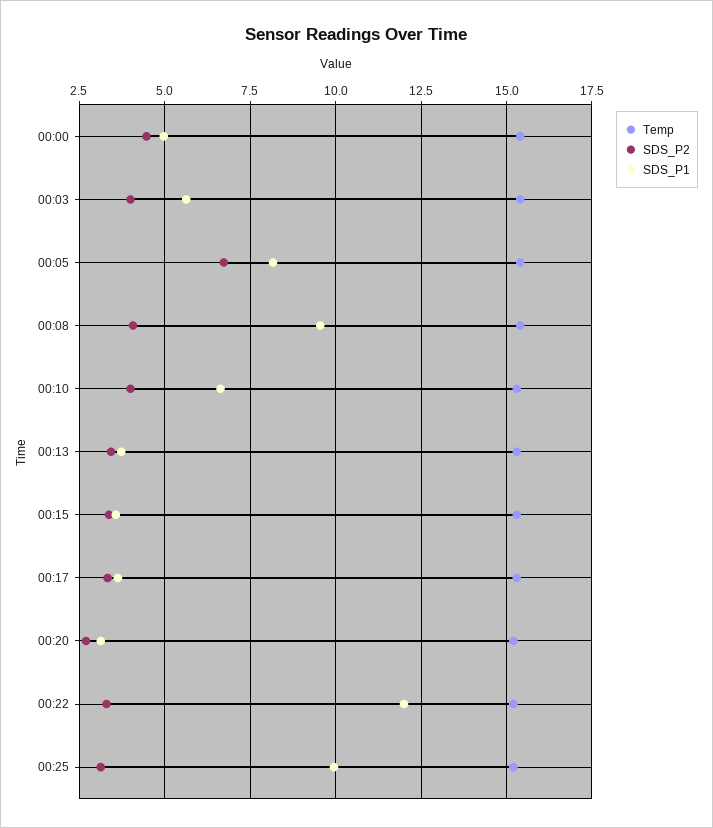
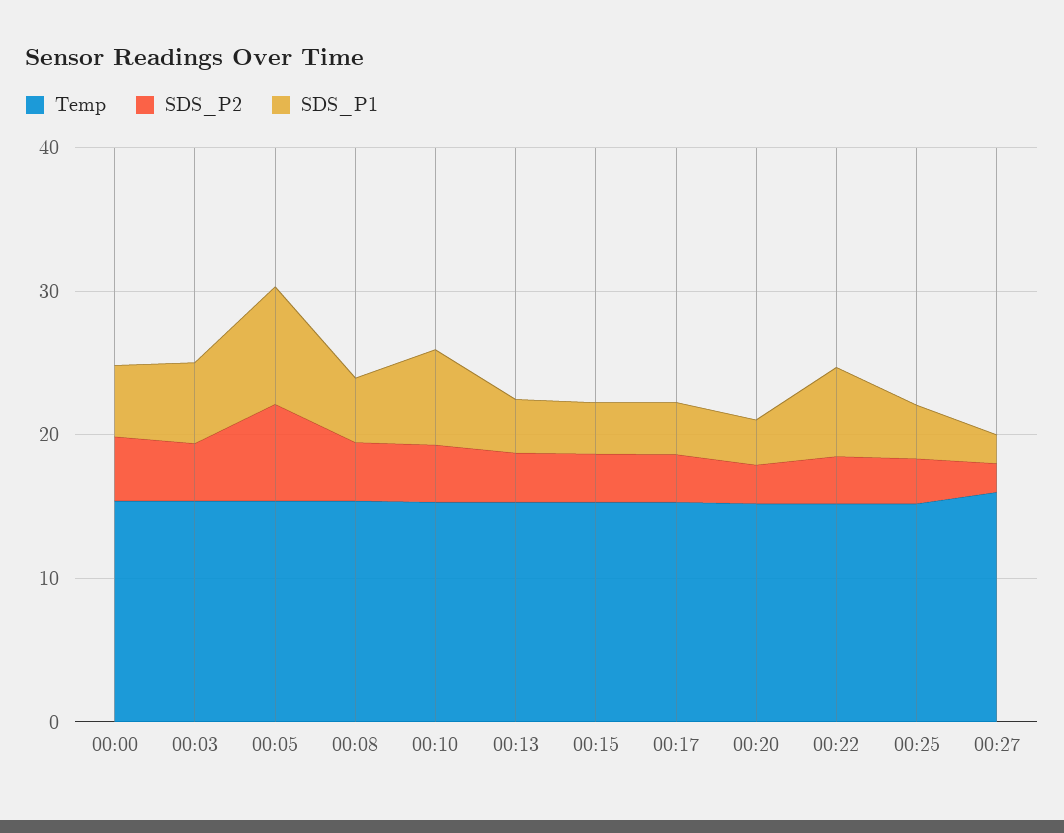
SDS_P1, 00:08: 9.5 -> 4
SDS_P1, 00:22: 12 -> 6
SDS_P1, 00:25: 10 -> 4
Temp, 00:27: none -> 16
SDS_P2, 00:27: none -> 2
SDS_P1, 00:27: none -> 2

